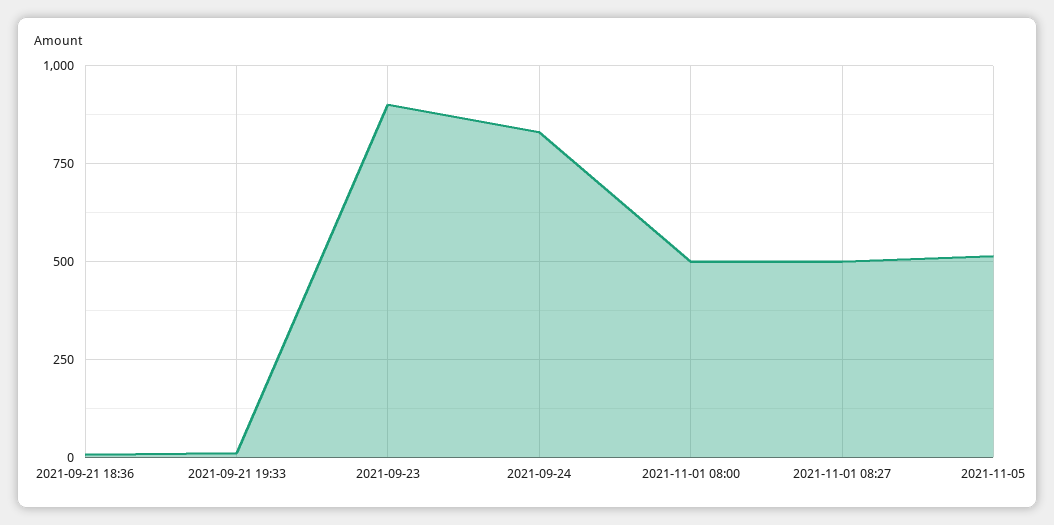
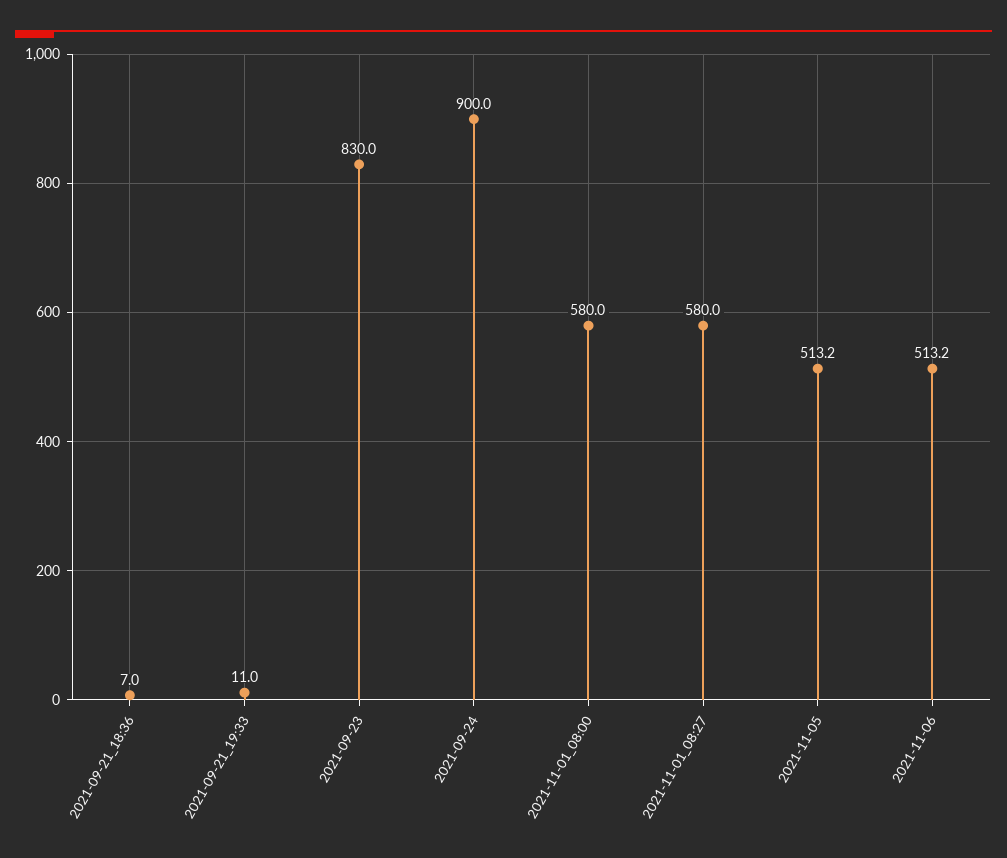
2021-09-23: 900 -> 830
2021-09-24: 825 -> 900
2021-11-01 08:00: 500 -> 580
2021-11-01 08:27: 500 -> 580
2021-11-06: none -> 513.2

